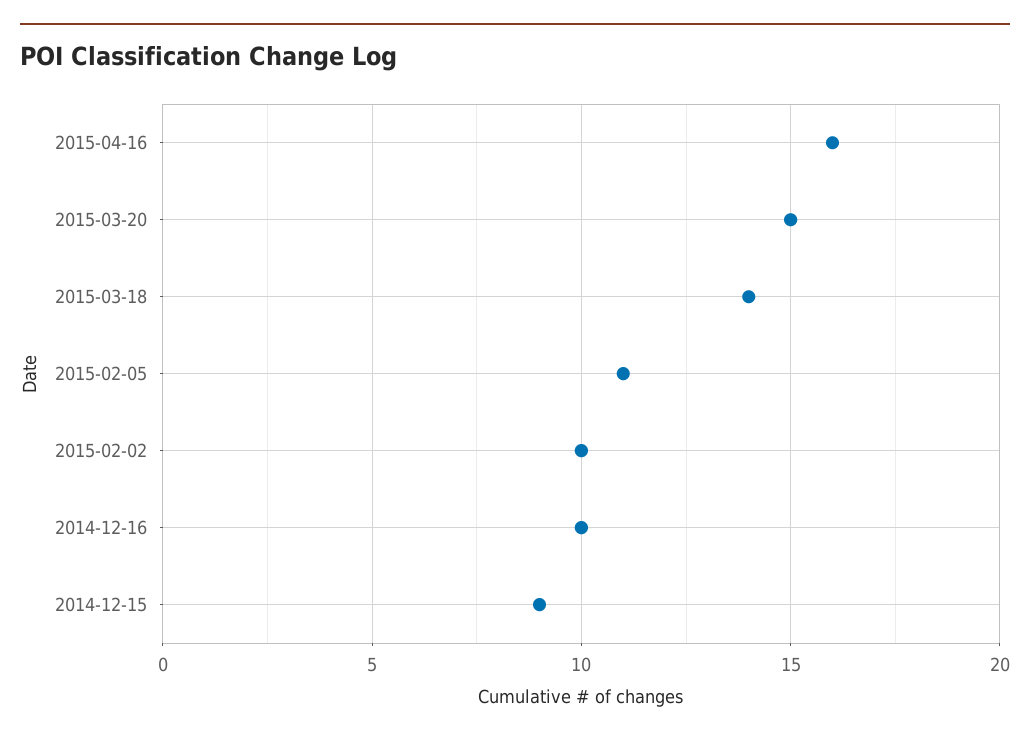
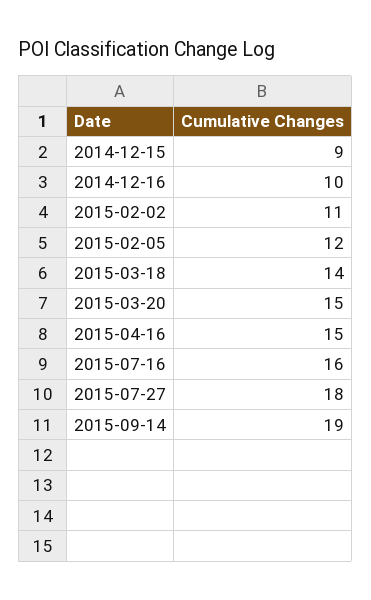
2015-04-16: 16 -> 15
2015-02-05: 11 -> 12
2015-02-02: 10 -> 11
2015-07-16: none -> 16
2015-07-27: none -> 18
2015-09-14: none -> 19

